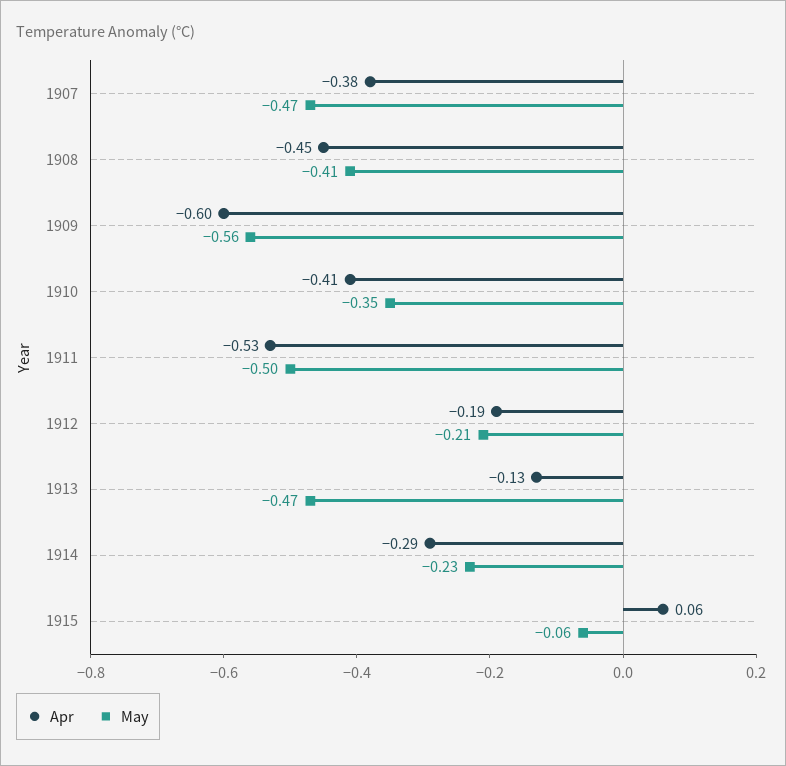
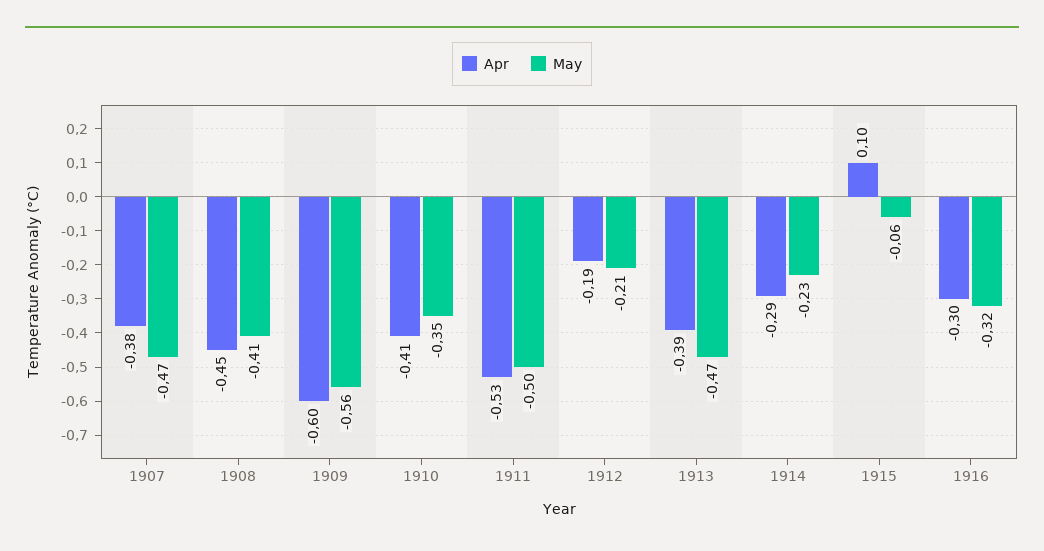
Apr, 1913: -0.13 -> -0.39
Apr, 1915: 0.06 -> 0.1
Apr, 1916: none -> -0.3
May, 1916: none -> -0.32

